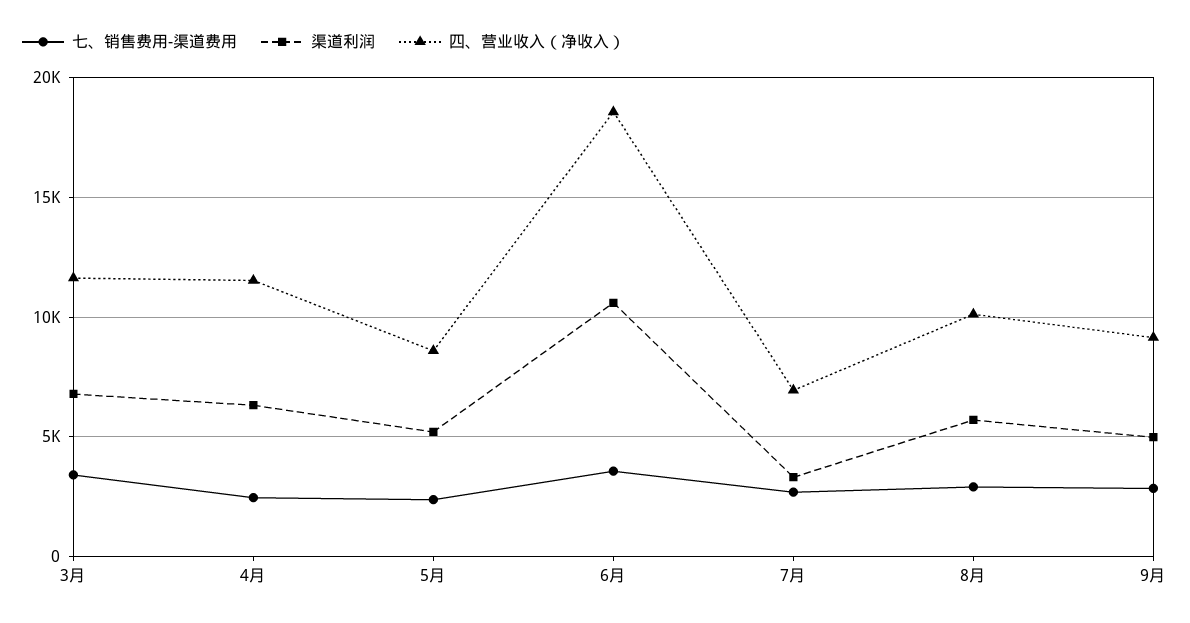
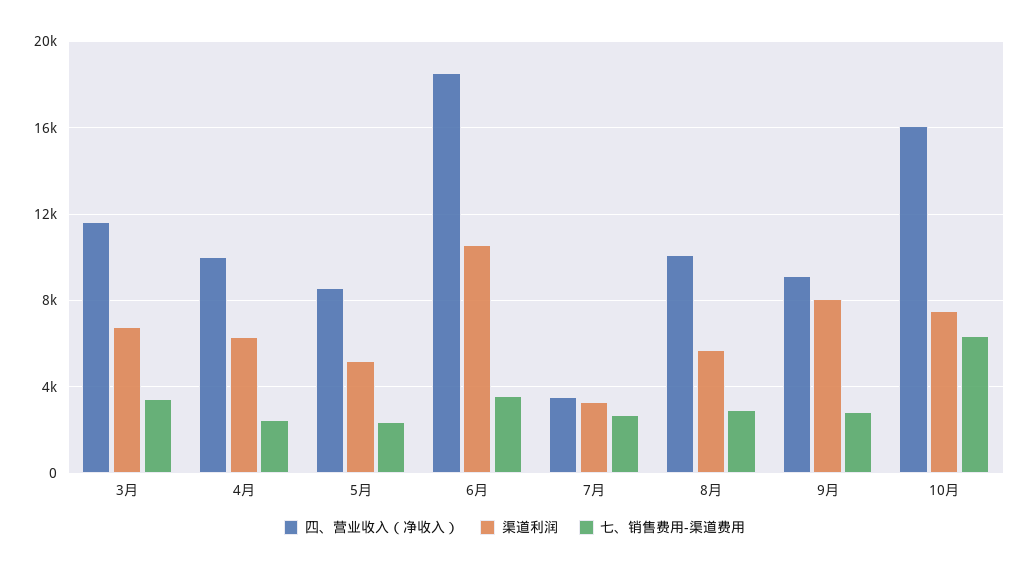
四、营业收入（净收入）, 4月: 11500 -> 10000
四、营业收入（净收入）, 7月: 7000 -> 3500
渠道利润, 9月: 5000 -> 8000
四、营业收入（净收入）, 10月: none -> 16000
渠道利润, 10月: none -> 7500
七、销售费用-渠道费用, 10月: none -> 6500

